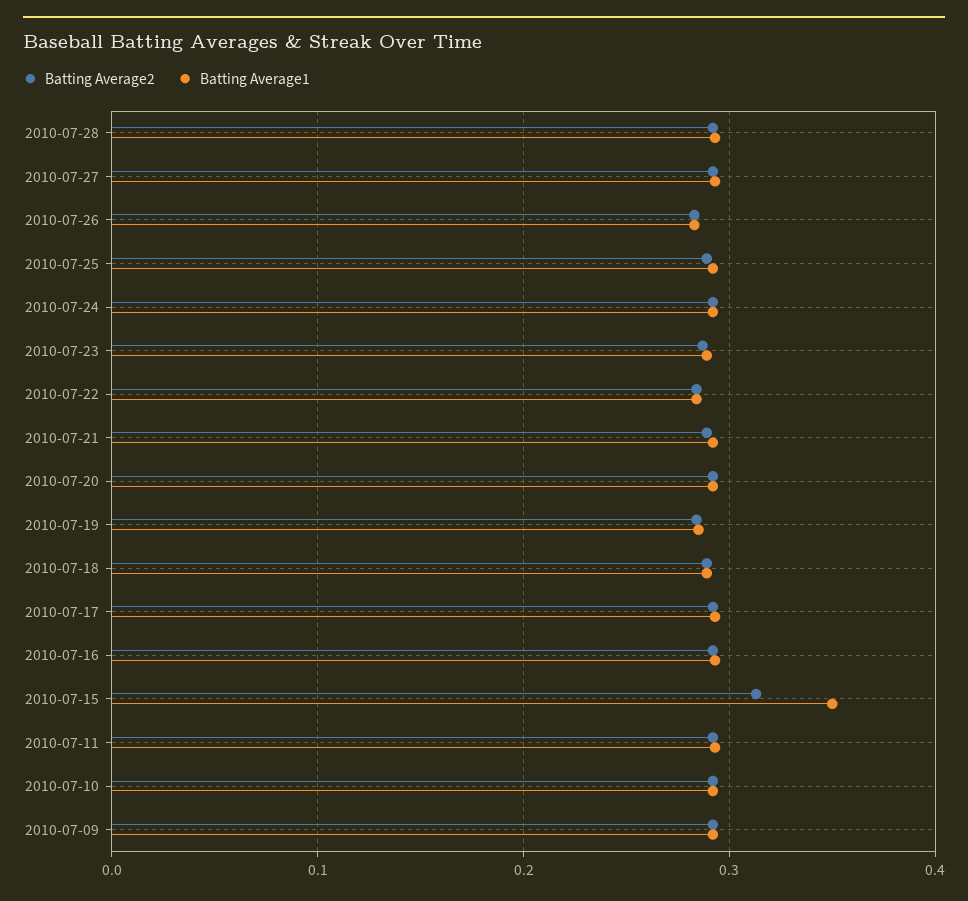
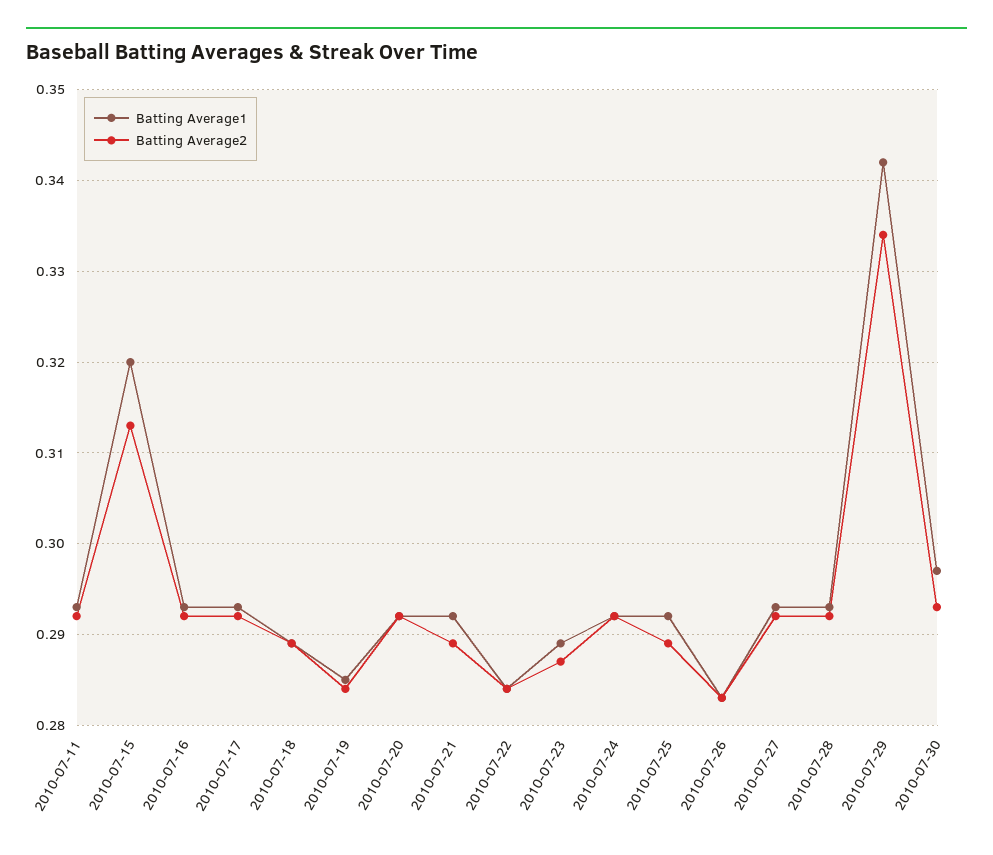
Batting Average1, 2010-07-15: 0.35 -> 0.32
Batting Average2, 2010-07-10: 0.29 -> none
Batting Average1, 2010-07-10: 0.29 -> none
Batting Average2, 2010-07-09: 0.29 -> none
Batting Average1, 2010-07-09: 0.29 -> none
Batting Average1, 2010-07-29: none -> 0.342
Batting Average2, 2010-07-29: none -> 0.334
Batting Average1, 2010-07-30: none -> 0.297
Batting Average2, 2010-07-30: none -> 0.293

